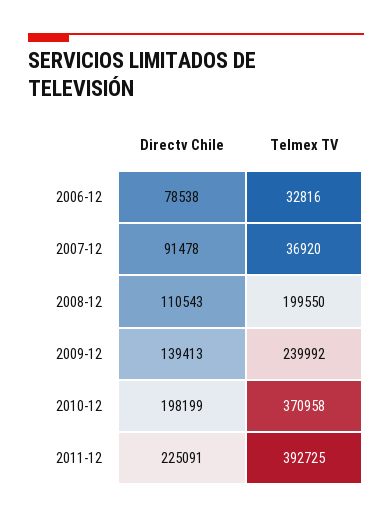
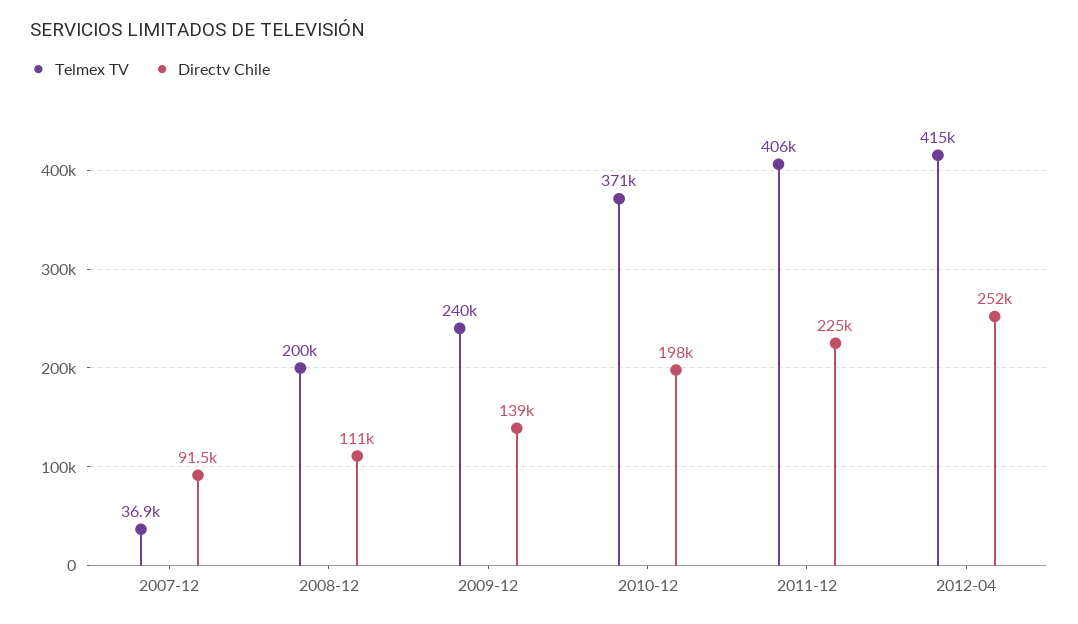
Directv Chile, 2006-12: 78538 -> none
Telmex TV, 2006-12: 32816 -> none
Telmex TV, 2011-12: 392725 -> 406000
Telmex TV, 2012-04: none -> 415000
Directv Chile, 2012-04: none -> 252000

